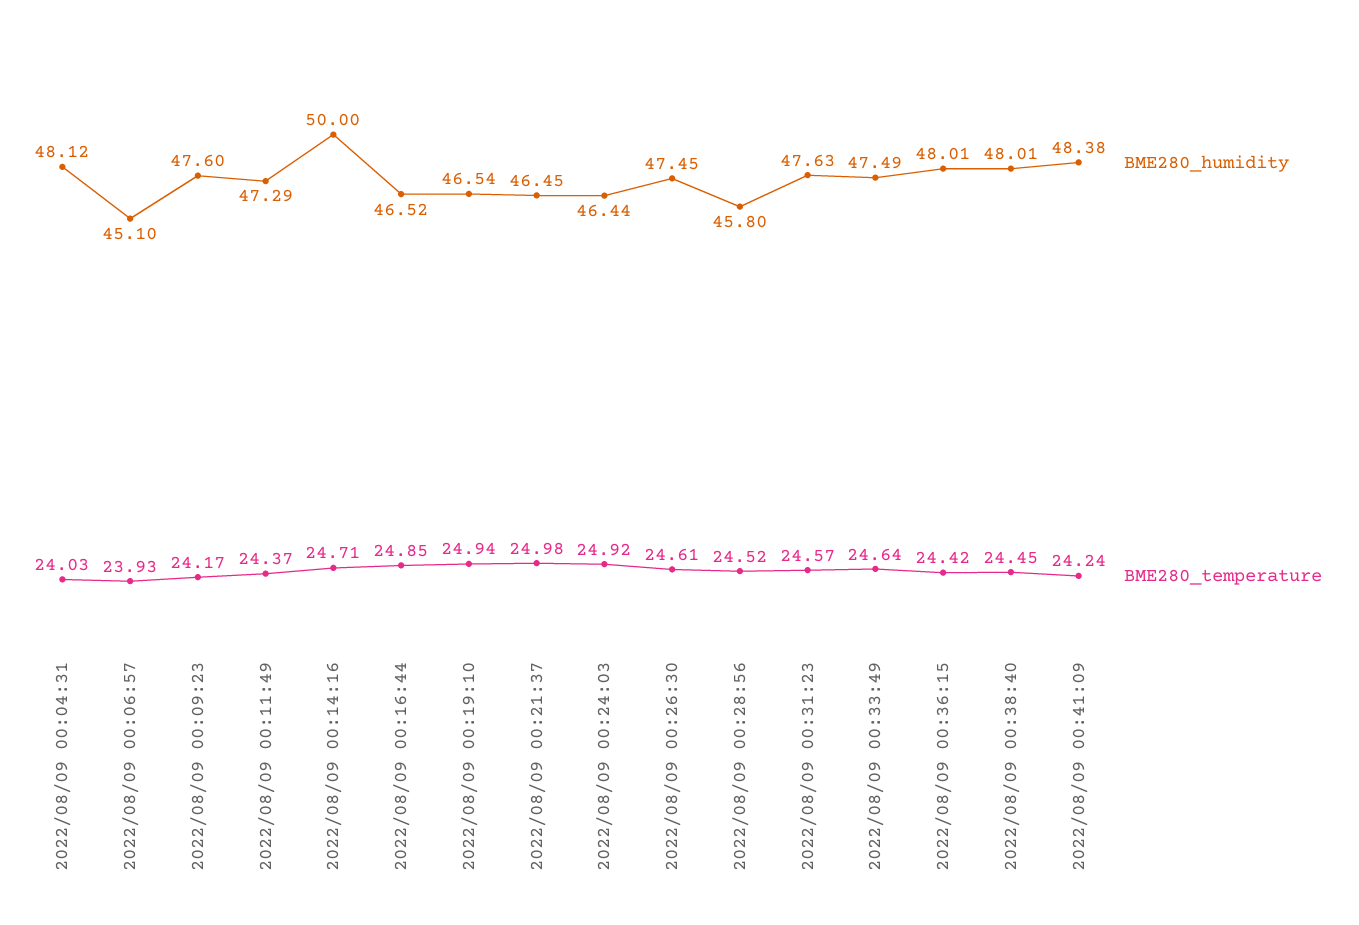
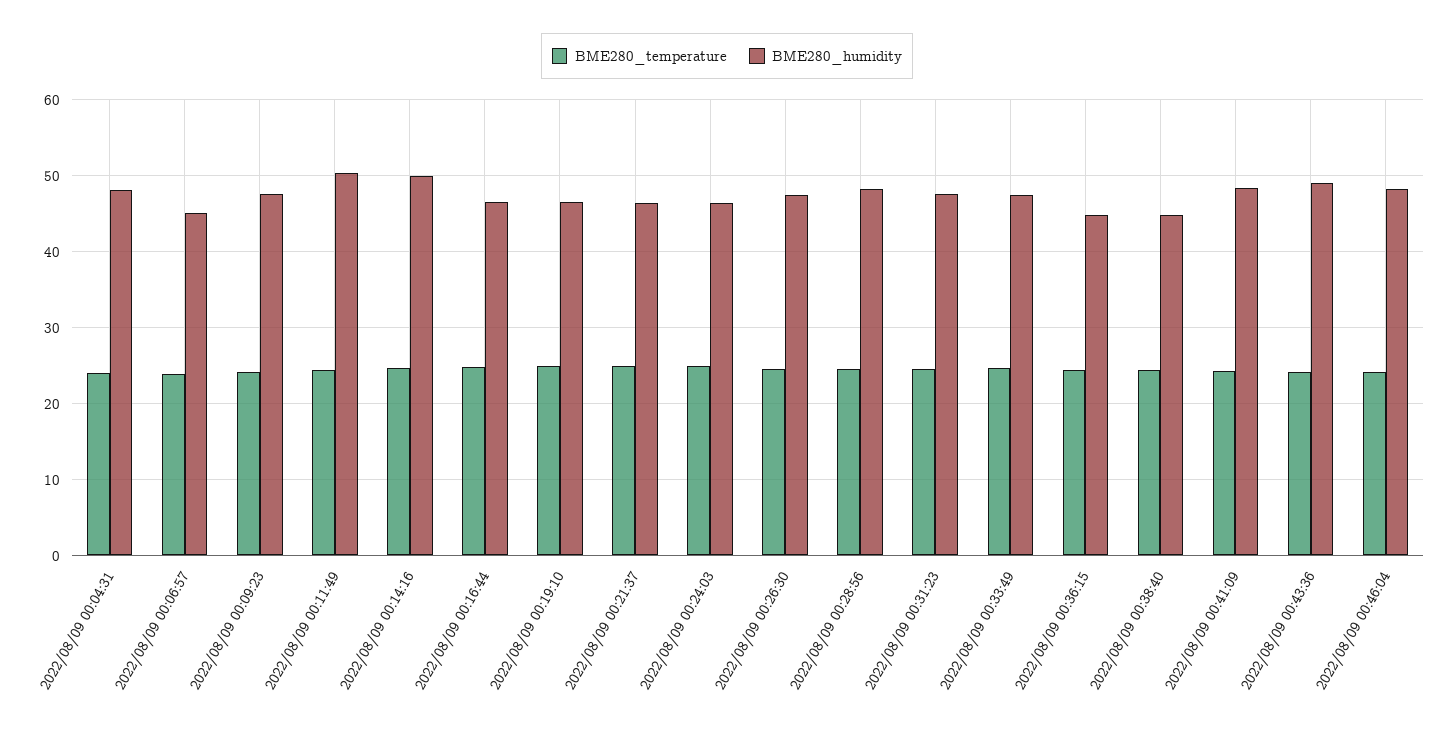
BME280_humidity, 2022/08/09 00:11:49: 47.29 -> 50
BME280_humidity, 2022/08/09 00:28:56: 45.8 -> 48
BME280_humidity, 2022/08/09 00:36:15: 48.01 -> 45
BME280_humidity, 2022/08/09 00:38:40: 48.01 -> 45
BME280_temperature, 2022/08/09 00:43:36: none -> 24
BME280_humidity, 2022/08/09 00:43:36: none -> 49
BME280_temperature, 2022/08/09 00:46:04: none -> 24
BME280_humidity, 2022/08/09 00:46:04: none -> 48

